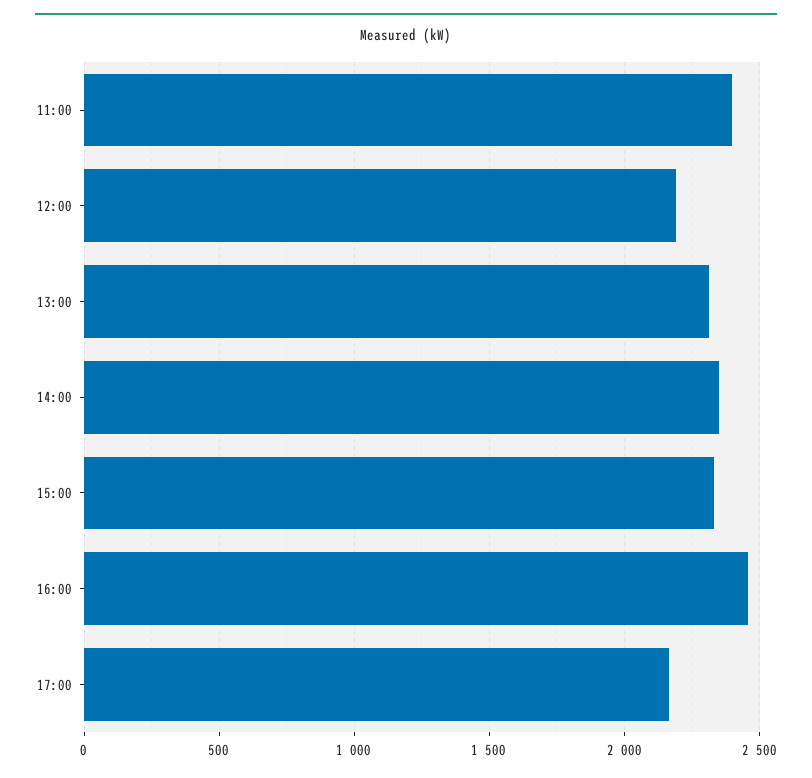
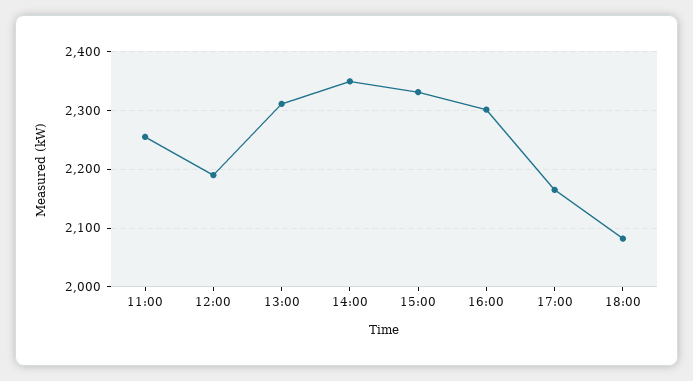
11:00: 2400 -> 2260
16:00: 2450 -> 2300
18:00: none -> 2080

